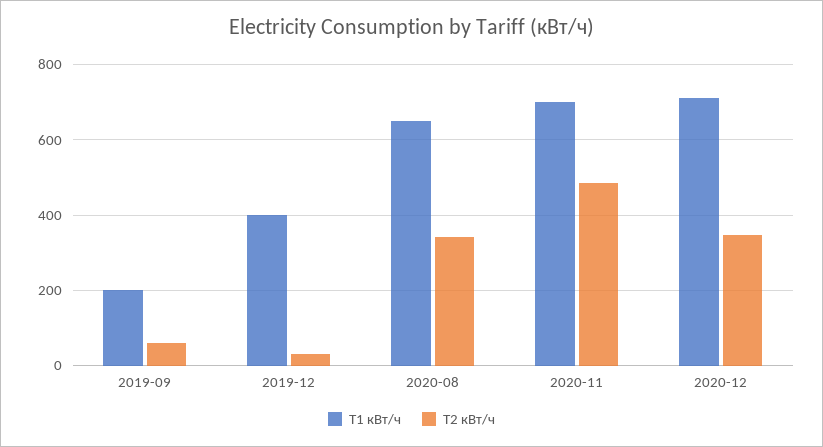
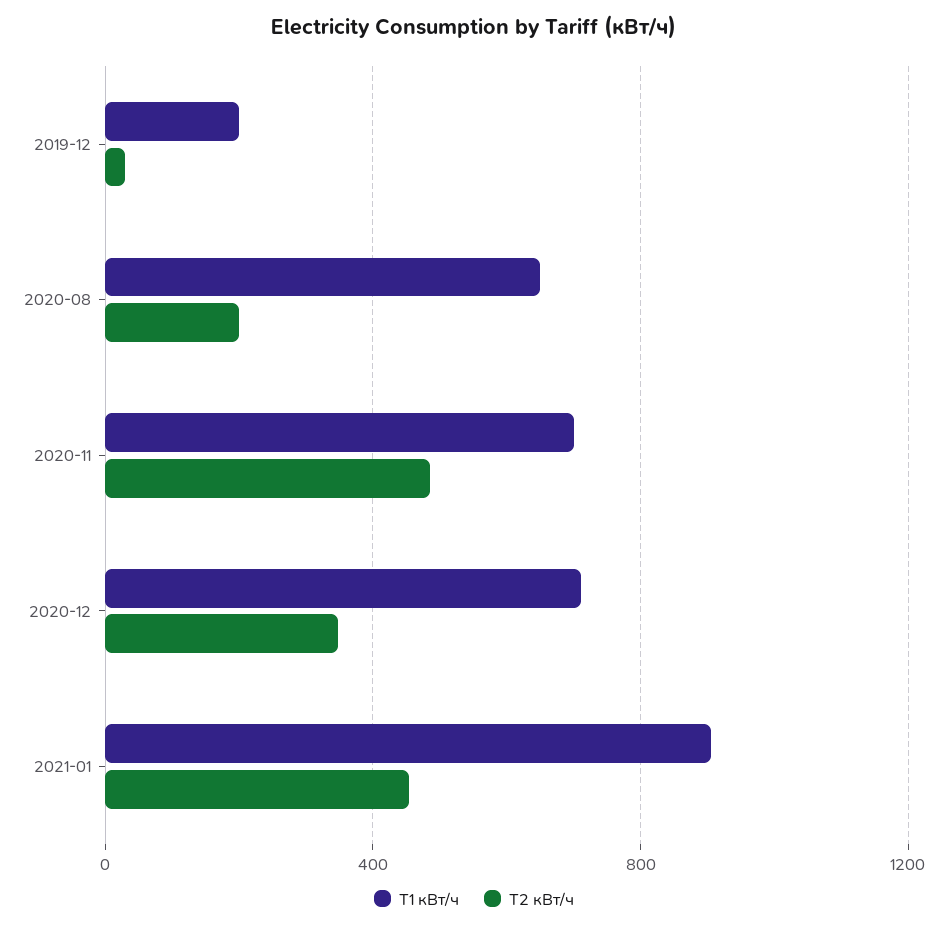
Т1 кВт/ч, 2019-09: 200 -> none
Т2 кВт/ч, 2019-09: 60 -> none
Т1 кВт/ч, 2019-12: 400 -> 200
Т2 кВт/ч, 2020-08: 340 -> 200
Т1 кВт/ч, 2021-01: none -> 900
Т2 кВт/ч, 2021-01: none -> 450

